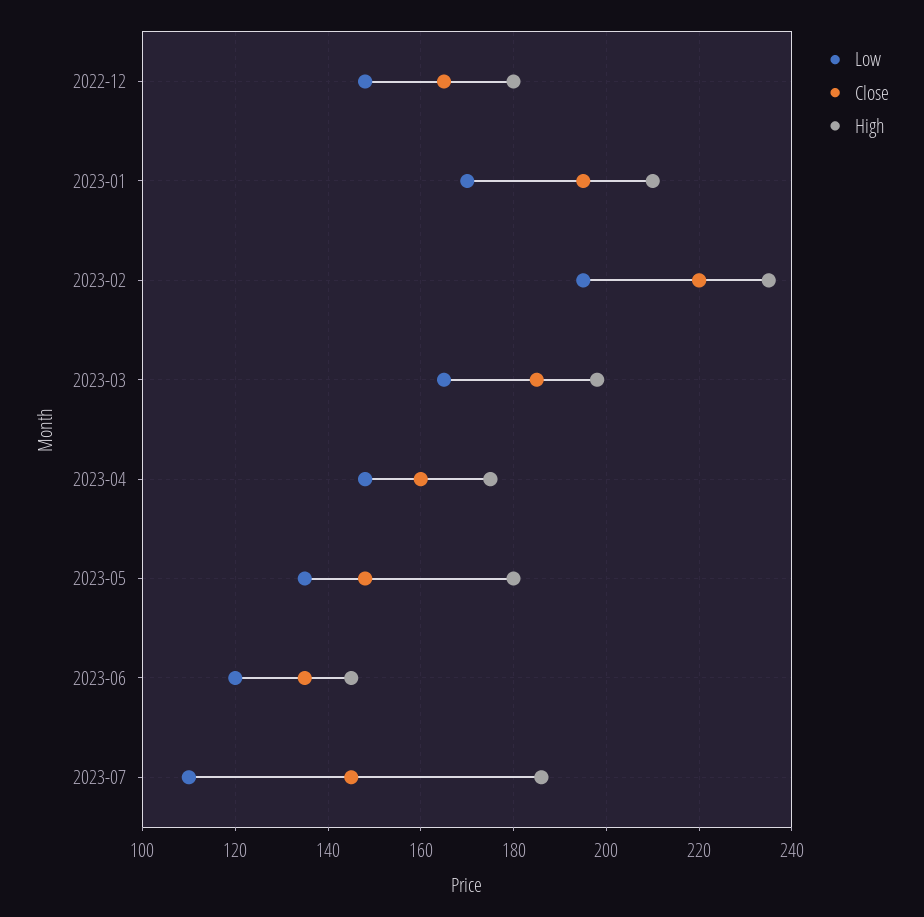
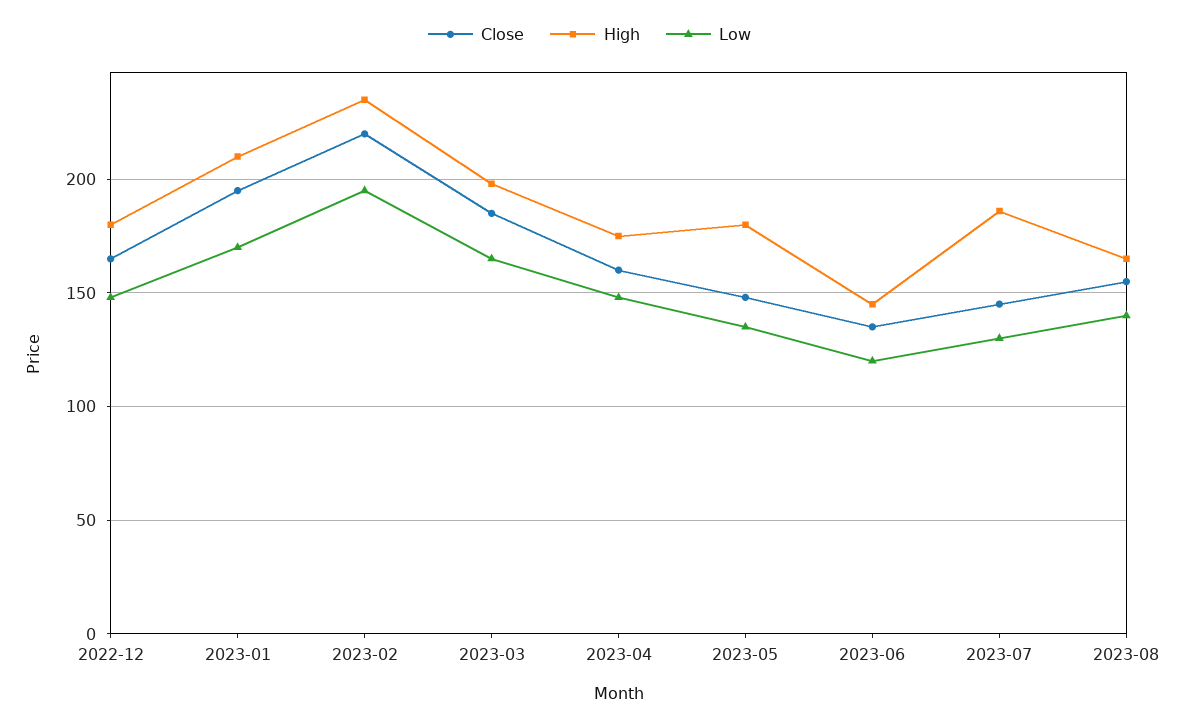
Low, 2023-07: 110 -> 130
Close, 2023-08: none -> 155
High, 2023-08: none -> 165
Low, 2023-08: none -> 140

